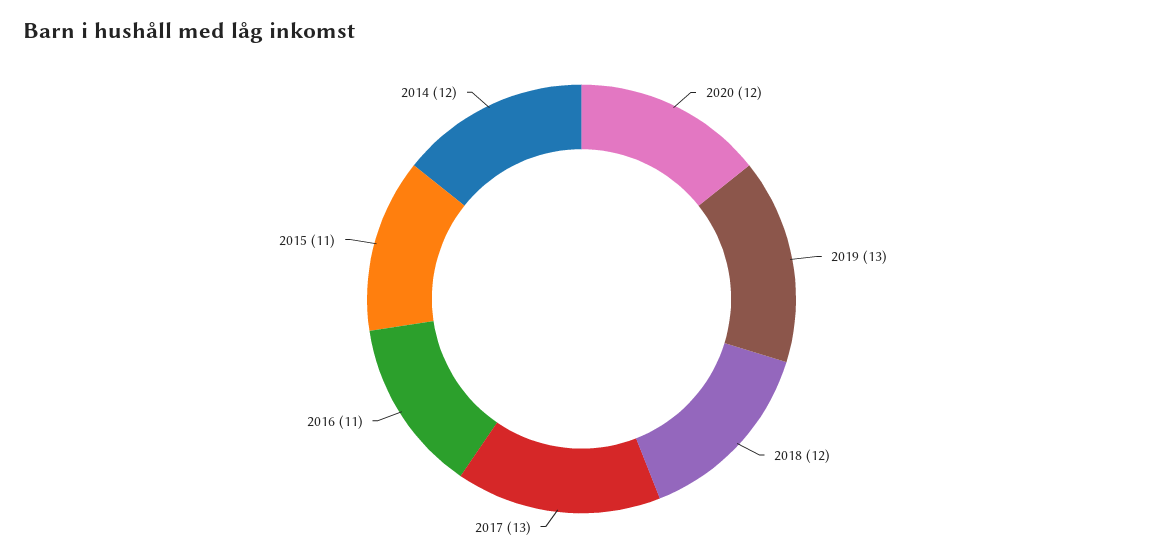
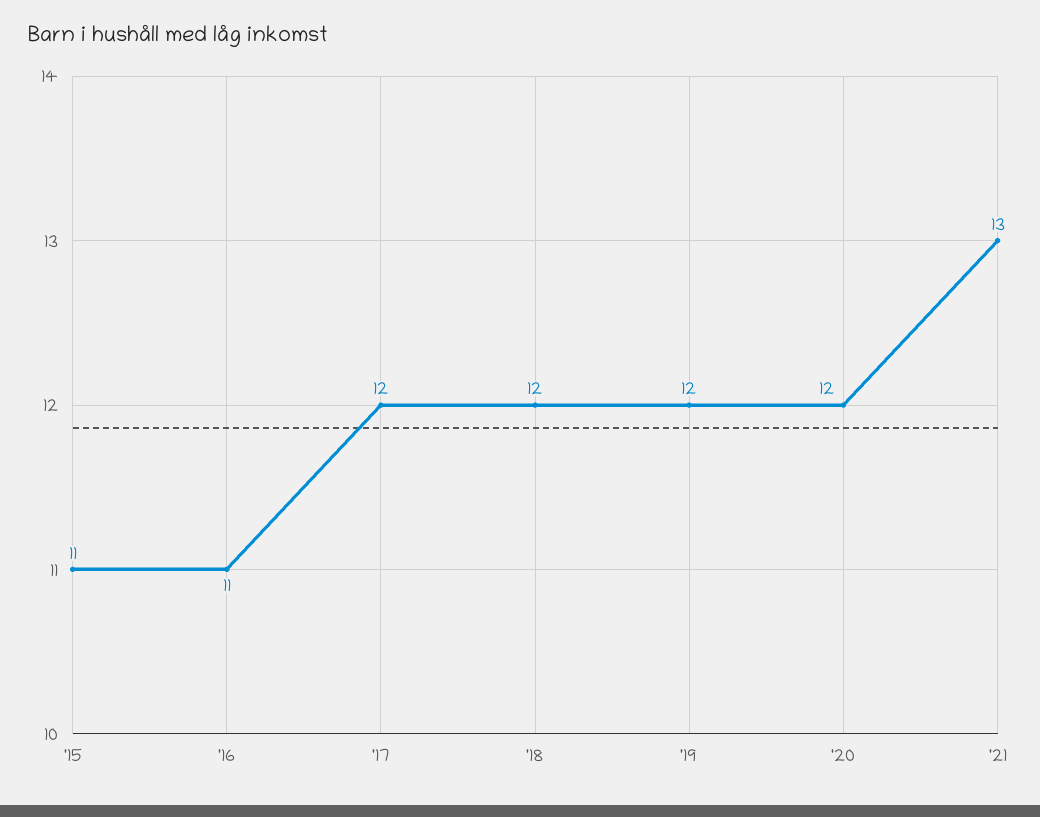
2019: 13 -> 12
2017: 13 -> 12
2014: 12 -> none
'21: none -> 13

